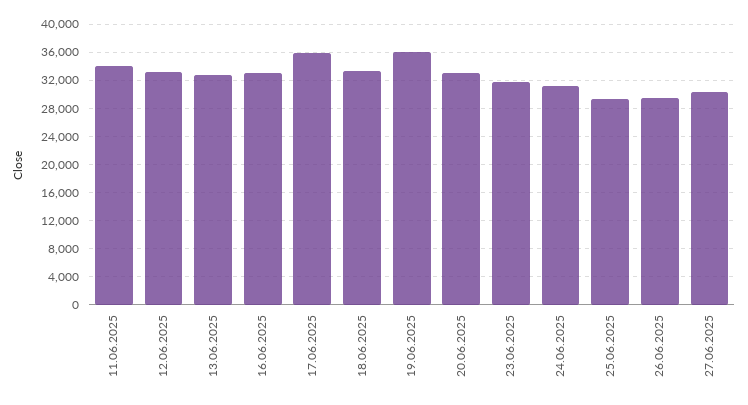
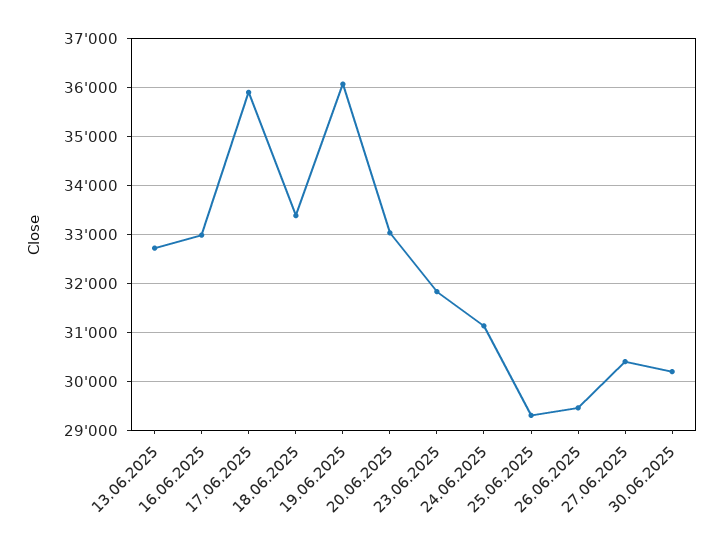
11.06.2025: 34000 -> none
12.06.2025: 33000 -> none
30.06.2025: none -> 30200

